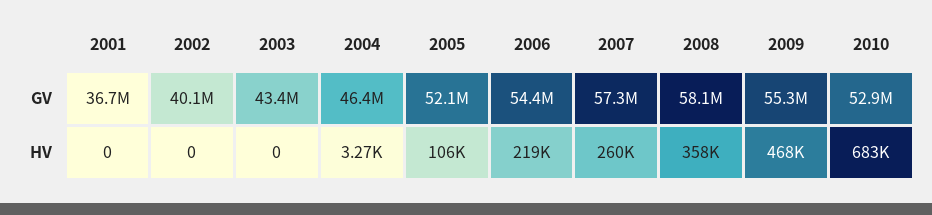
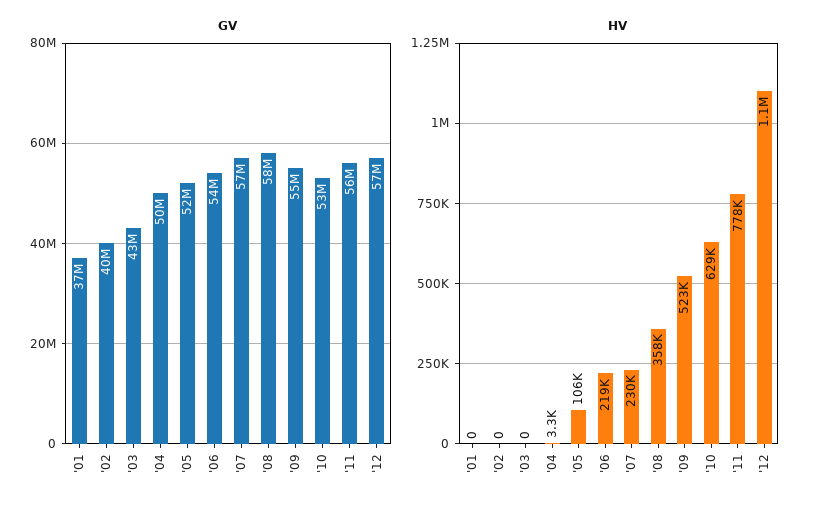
GV, 2004: 46400000 -> 50000000
HV, 2007: 260000 -> 230000
HV, 2009: 468000 -> 523000
HV, 2010: 683000 -> 629000
GV, '11: none -> 56000000
GV, '12: none -> 57000000
HV, '11: none -> 778000
HV, '12: none -> 1100000

